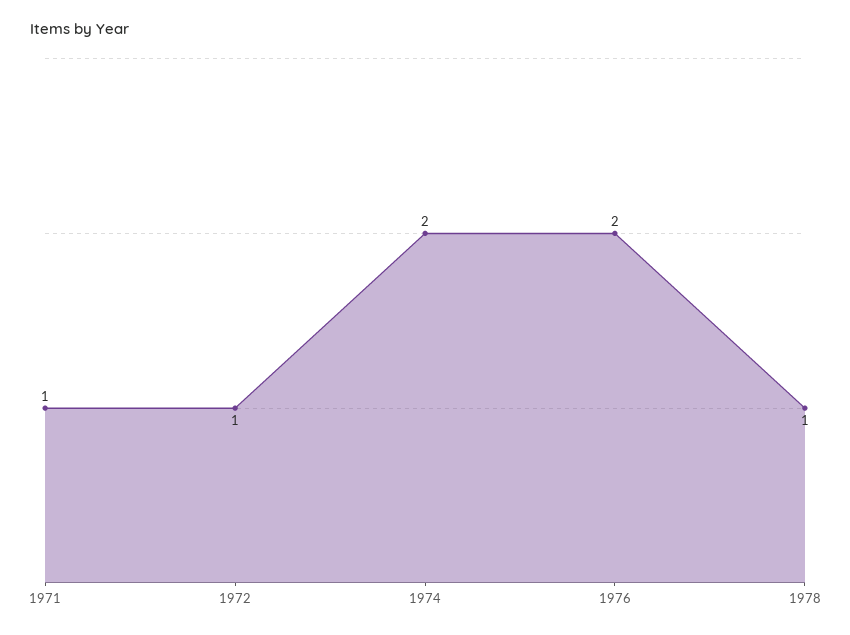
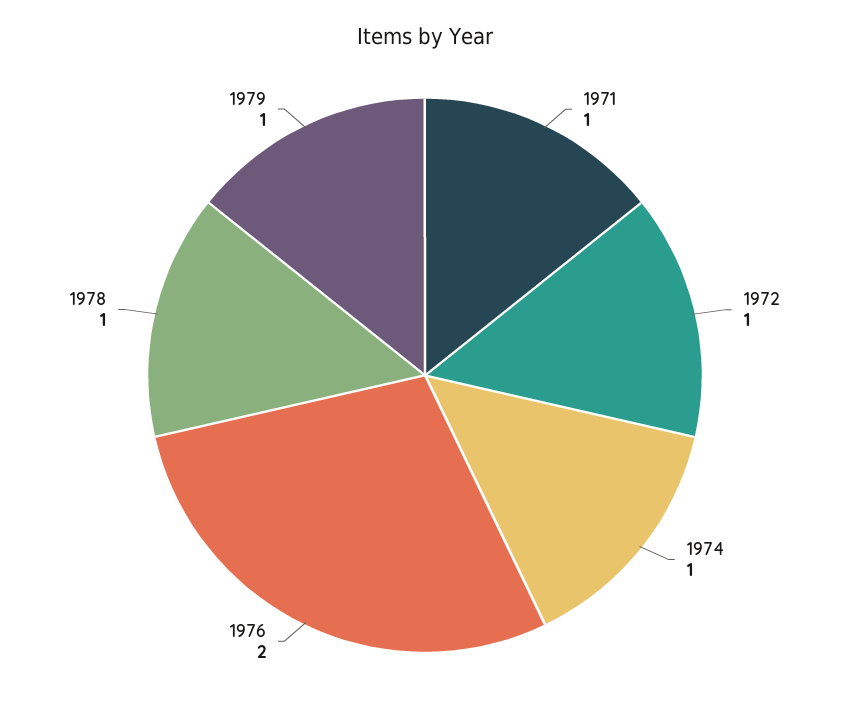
1974: 2 -> 1
1979: none -> 1

